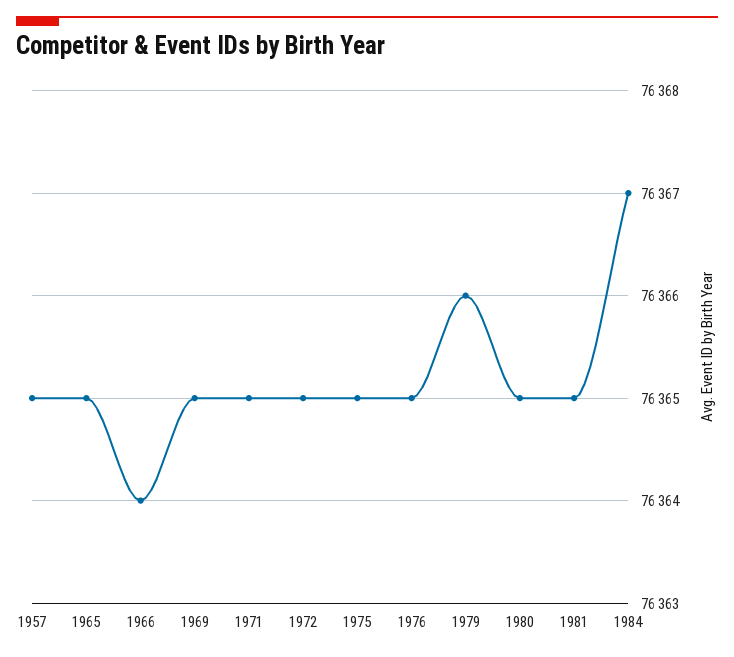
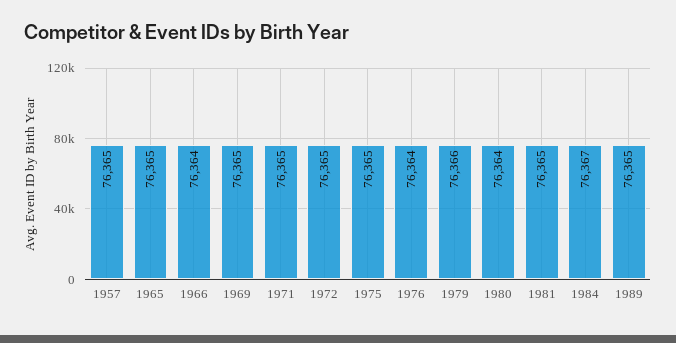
1976: 76365 -> 76364
1980: 76365 -> 76364
1989: none -> 76365

